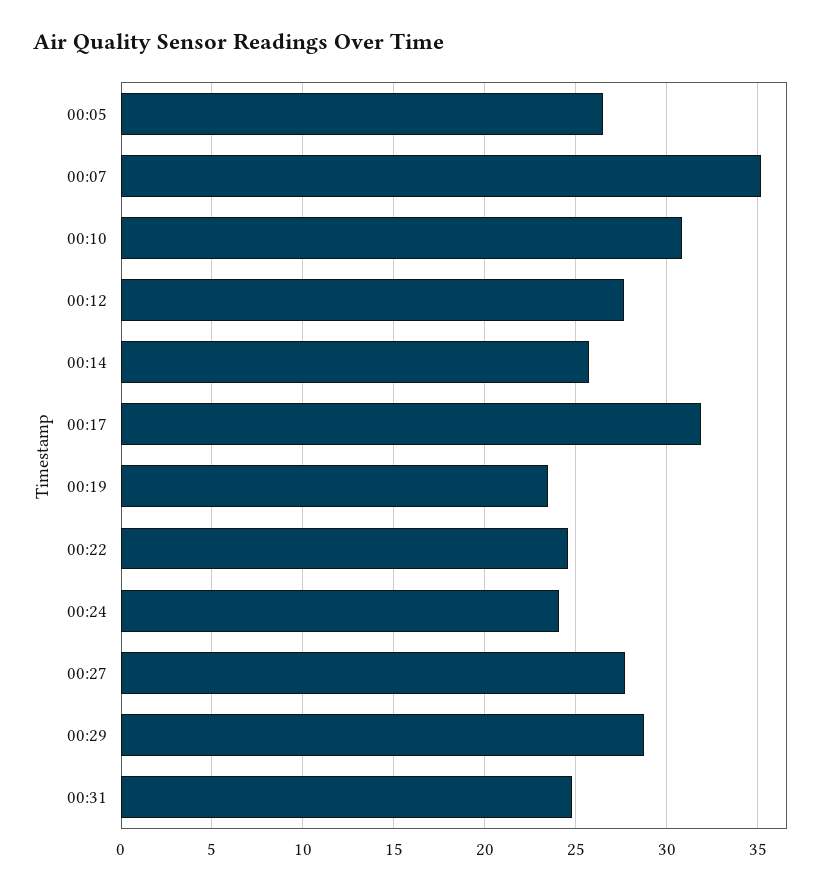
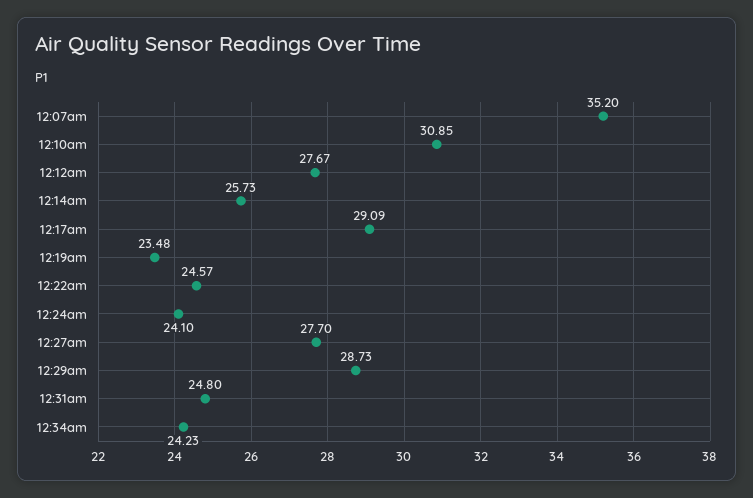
00:05: 26.5 -> none
00:17: 32 -> 29.09
12:34am: none -> 24.23

